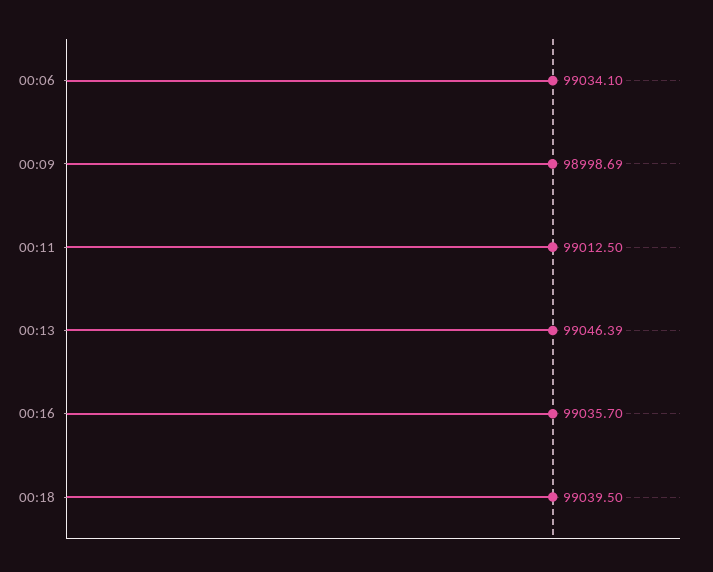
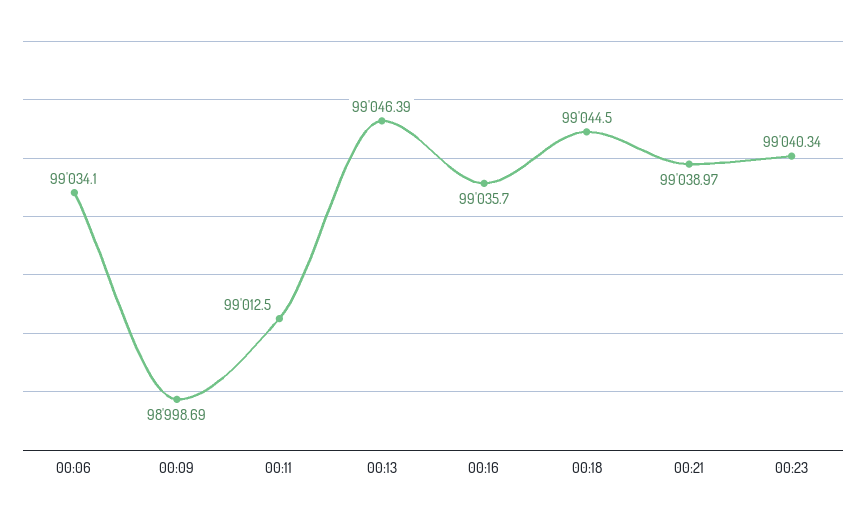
00:18: 99039.5 -> 99044.5
00:21: none -> 99038.97
00:23: none -> 99040.34

